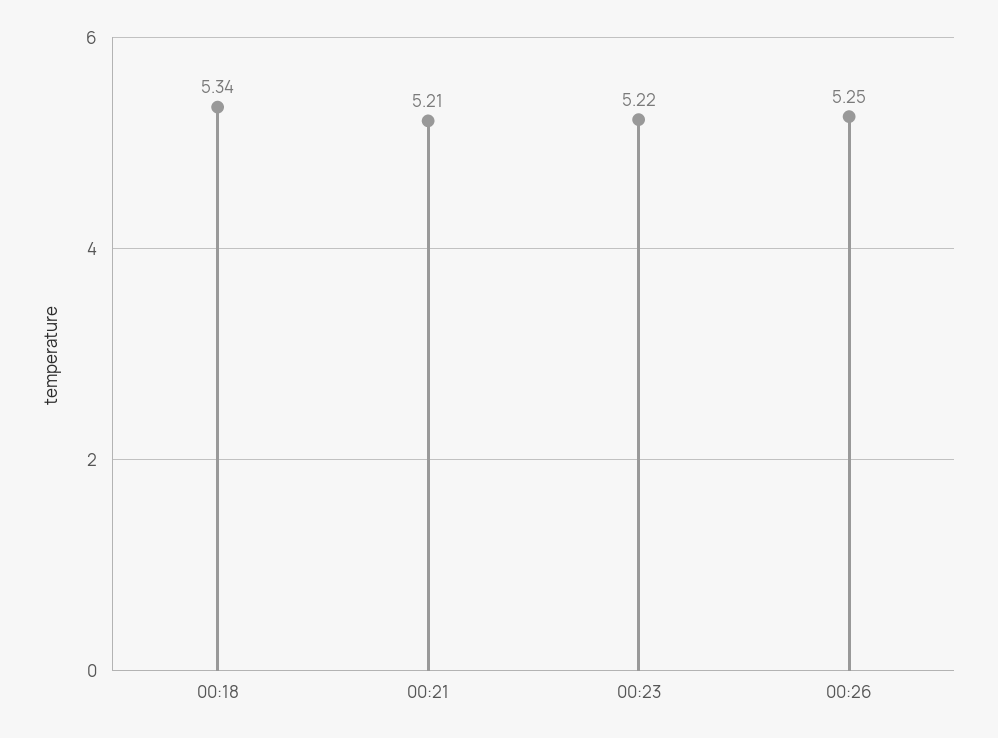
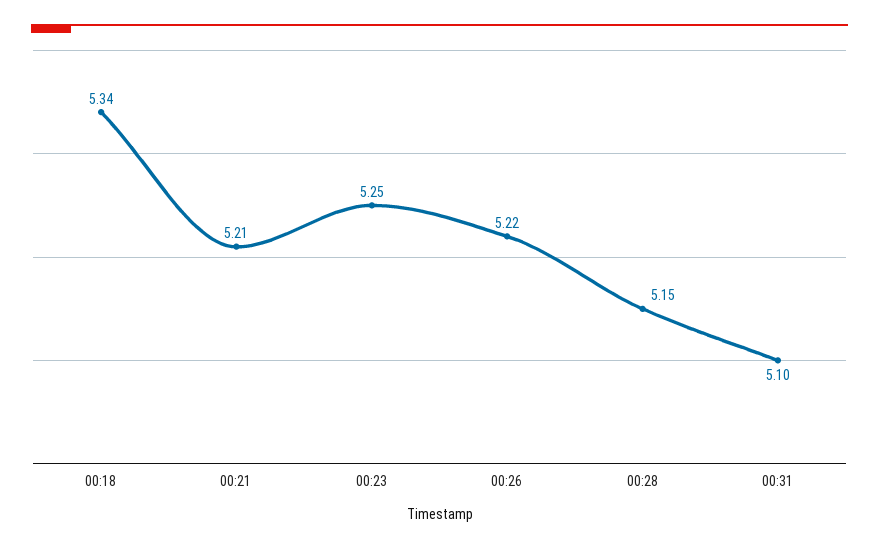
00:23: 5.22 -> 5.25
00:26: 5.25 -> 5.22
00:28: none -> 5.15
00:31: none -> 5.1

